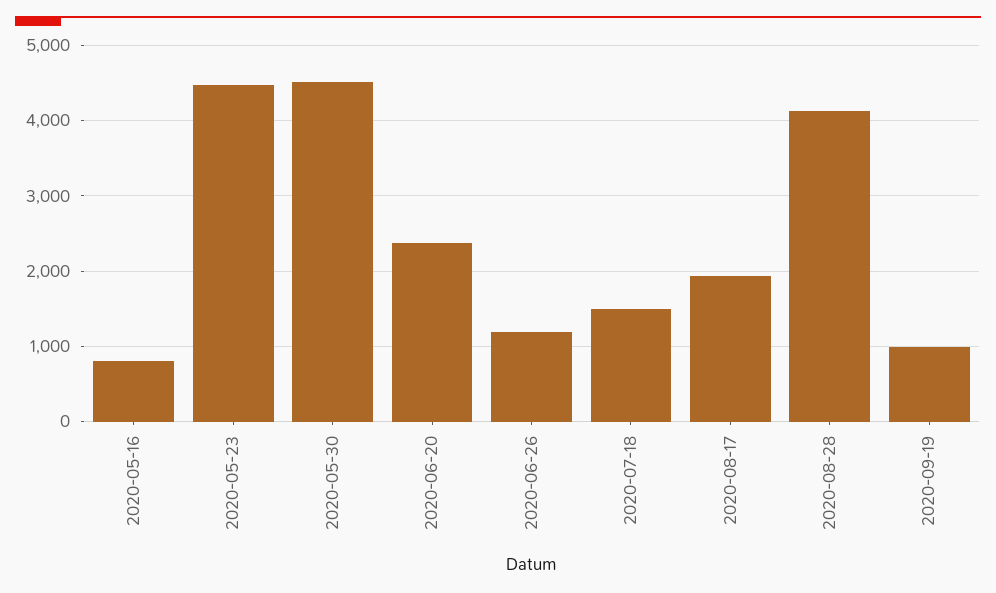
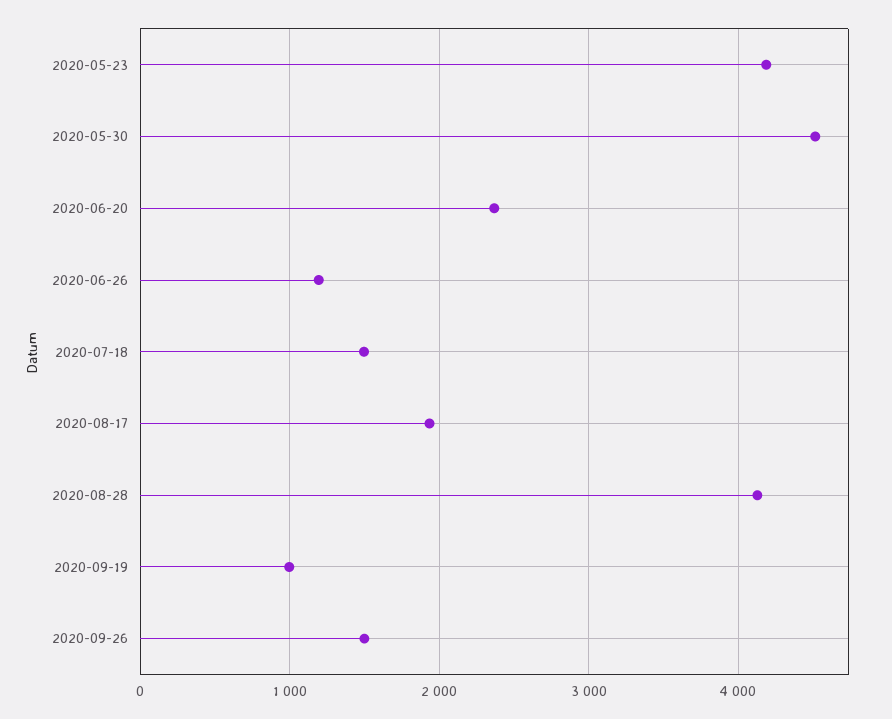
2020-05-16: 800 -> none
2020-05-23: 4500 -> 4200
2020-09-26: none -> 1500

